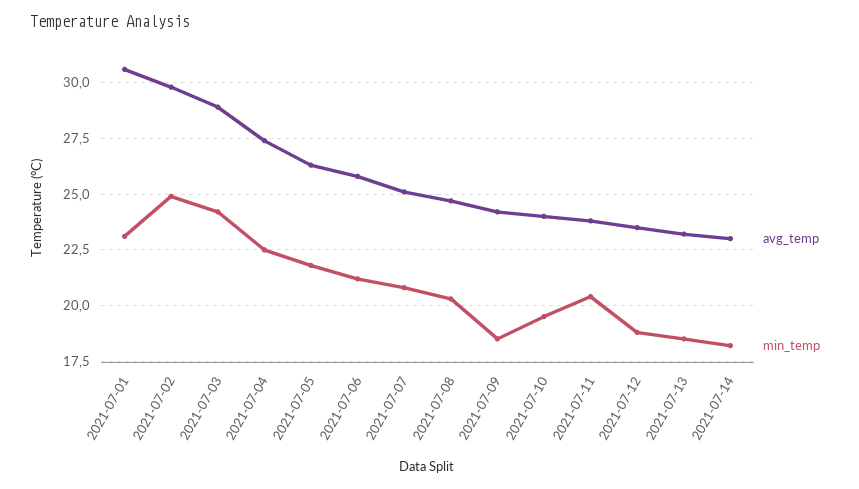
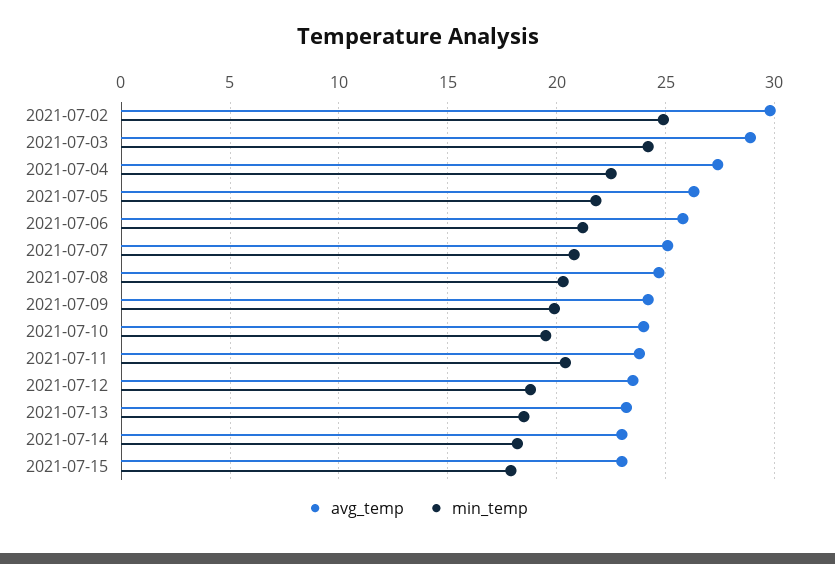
avg_temp, 2021-07-01: 30.5 -> none
min_temp, 2021-07-01: 23 -> none
min_temp, 2021-07-09: 18.5 -> 20
avg_temp, 2021-07-15: none -> 23
min_temp, 2021-07-15: none -> 18

